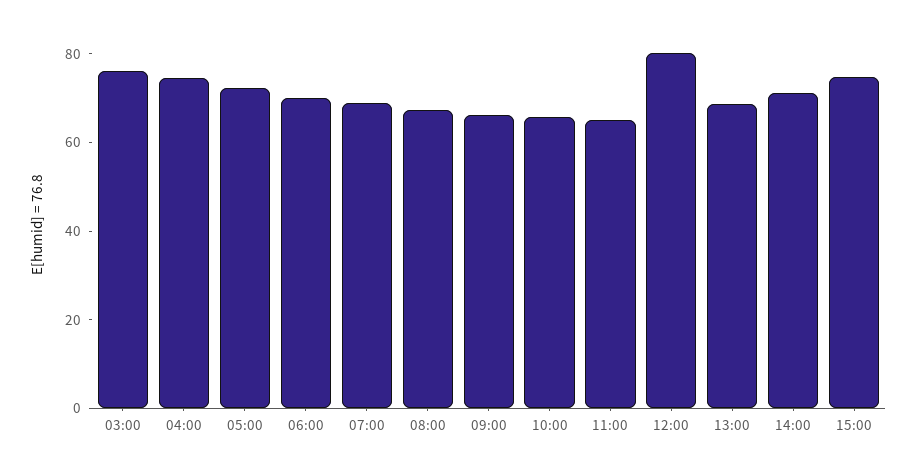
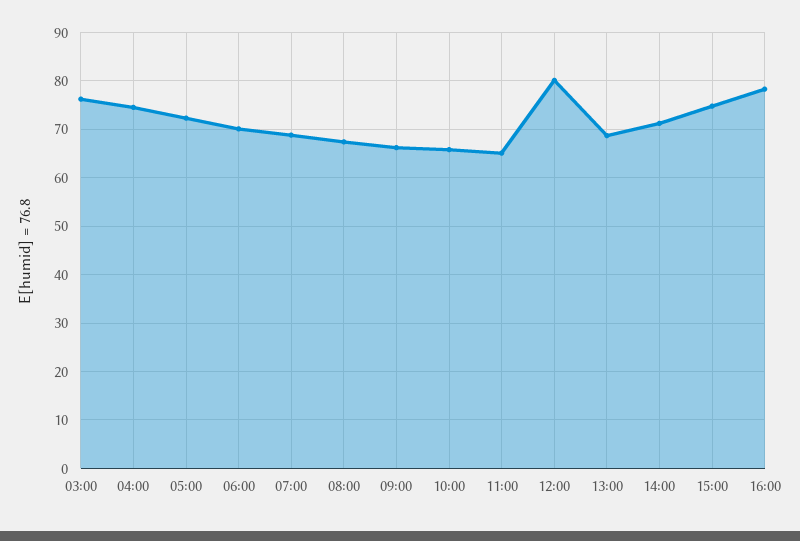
16:00: none -> 78

